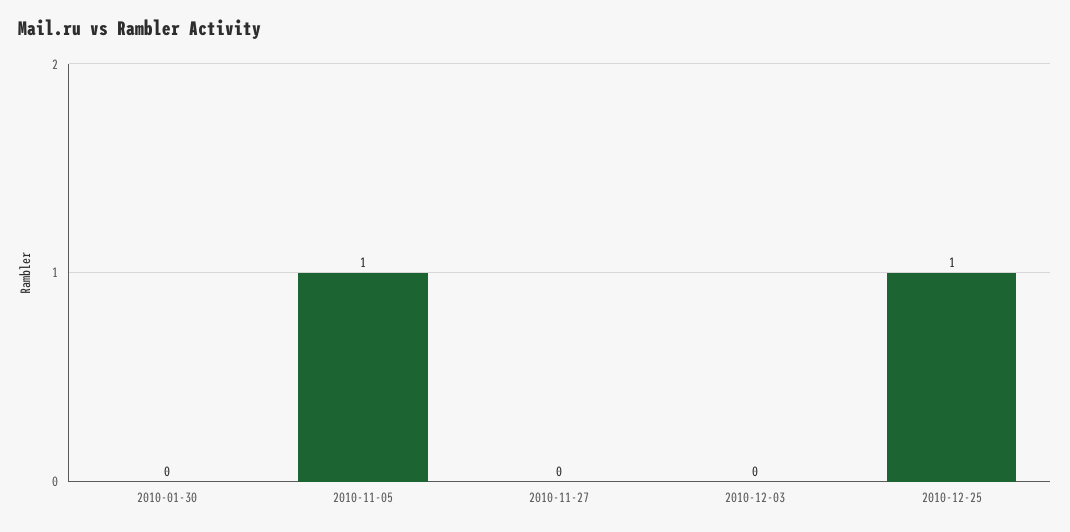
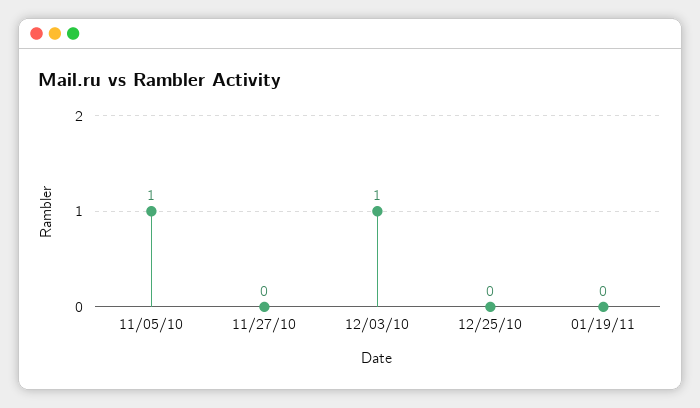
2010-01-30: 0 -> none
2010-12-03: 0 -> 1
2010-12-25: 1 -> 0
01/19/11: none -> 0

